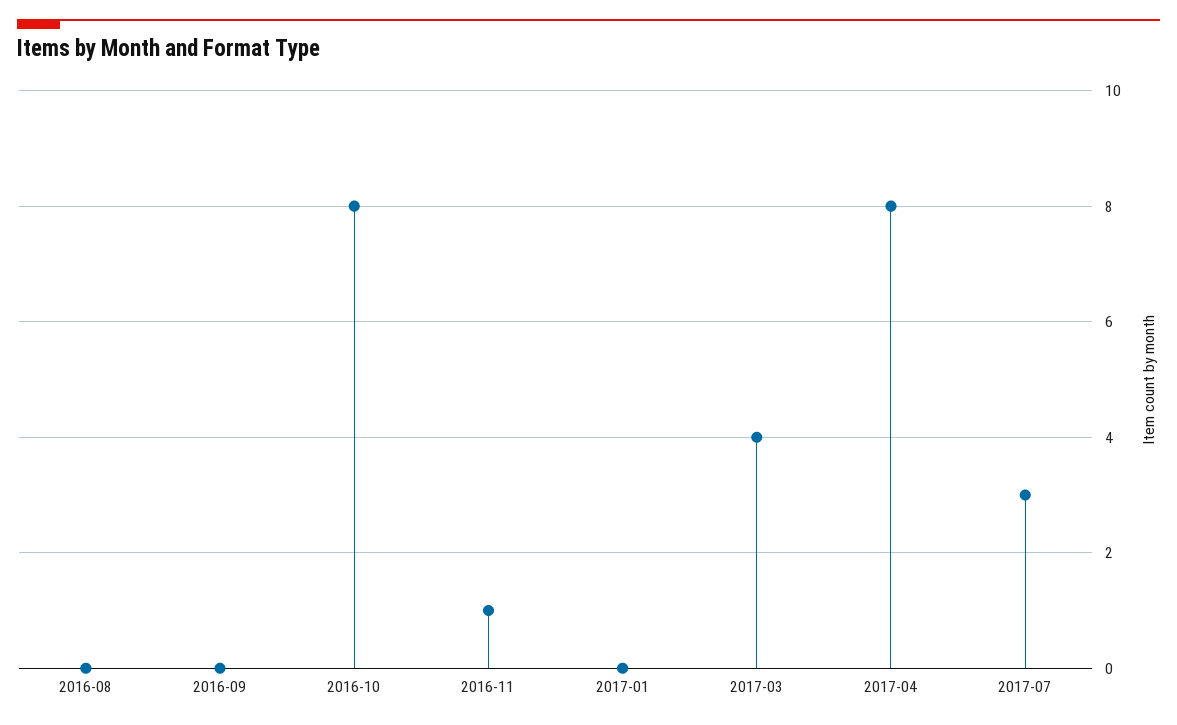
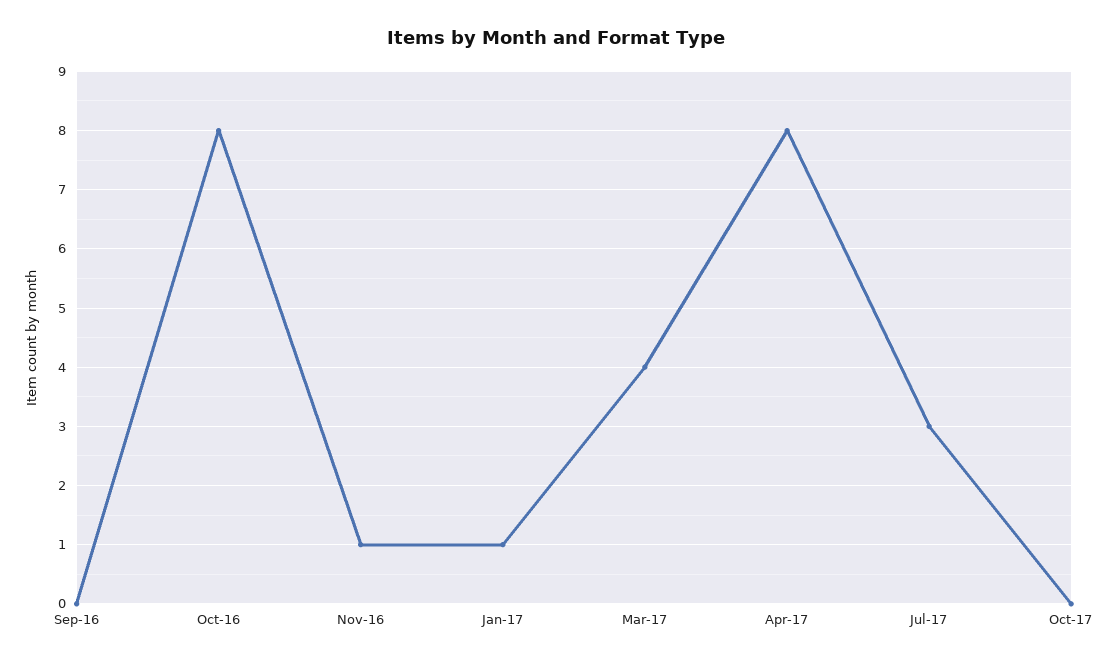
2016-08: 0 -> none
2017-01: 0 -> 1
Oct-17: none -> 0

